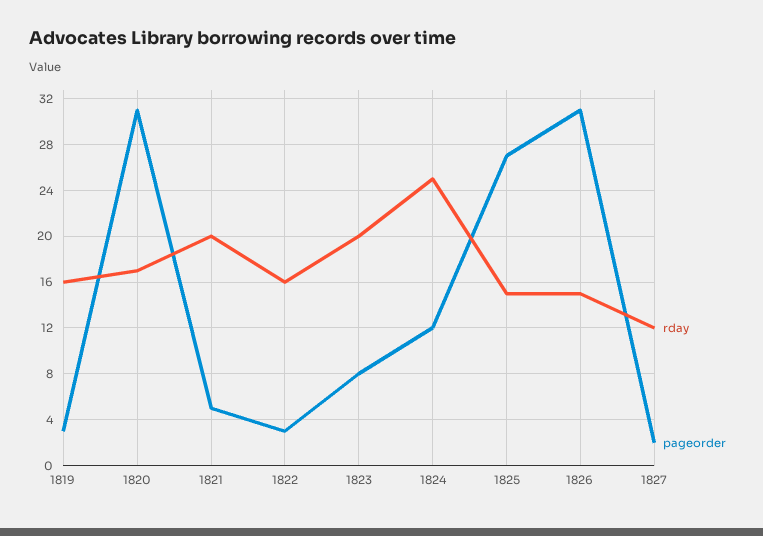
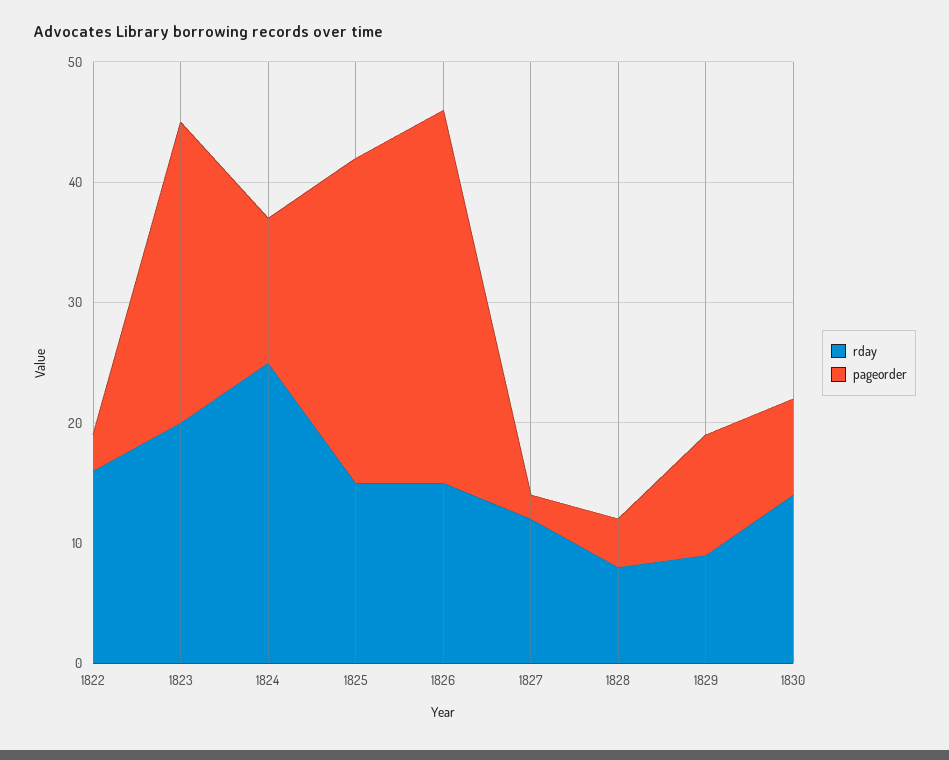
rday, 1819: 16 -> none
pageorder, 1819: 3 -> none
rday, 1820: 17 -> none
pageorder, 1820: 31 -> none
rday, 1821: 20 -> none
pageorder, 1821: 5 -> none
pageorder, 1823: 8 -> 25
rday, 1828: none -> 8
pageorder, 1828: none -> 4
rday, 1829: none -> 9
pageorder, 1829: none -> 10
rday, 1830: none -> 14
pageorder, 1830: none -> 8

